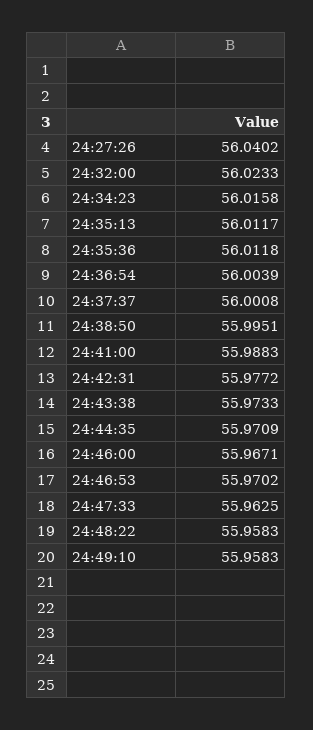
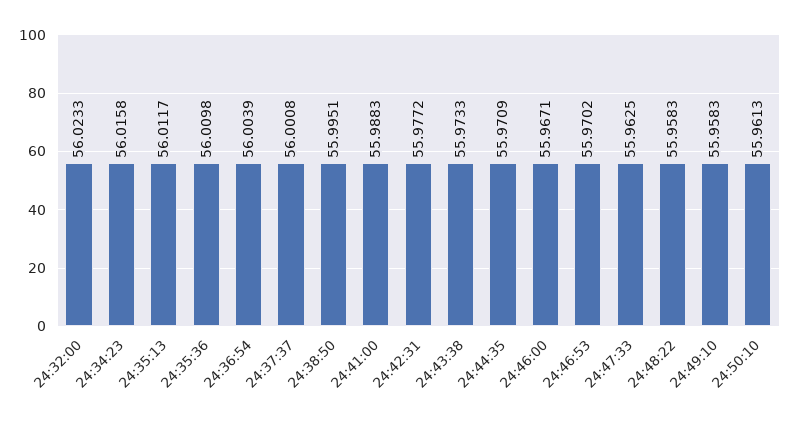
24:27:26: 56.0402 -> none
24:35:36: 56.0118 -> 56.0098
24:50:10: none -> 55.9613

